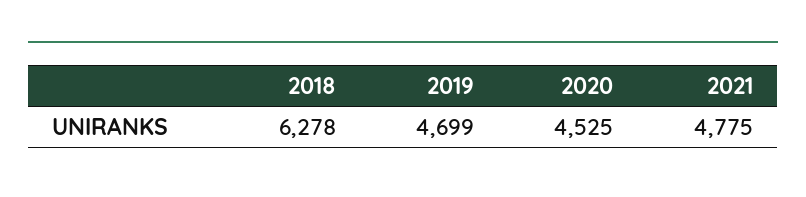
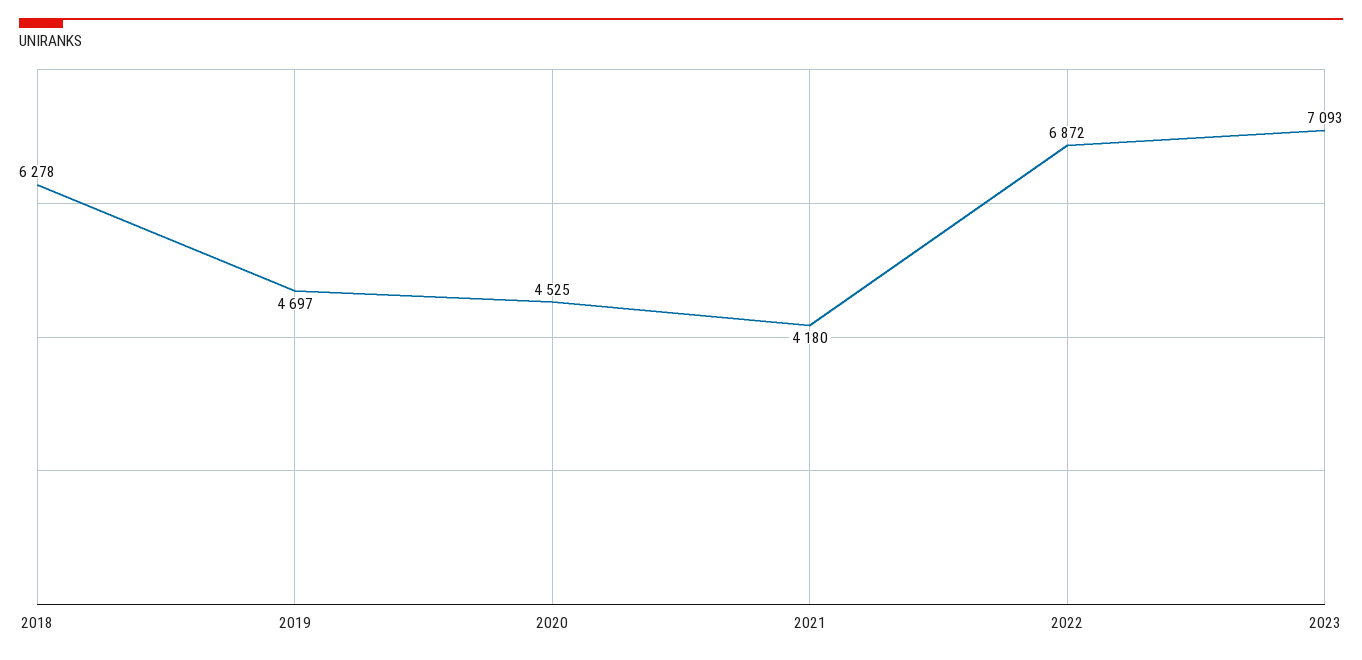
2019: 4699 -> 4697
2021: 4775 -> 4180
2022: none -> 6872
2023: none -> 7093

